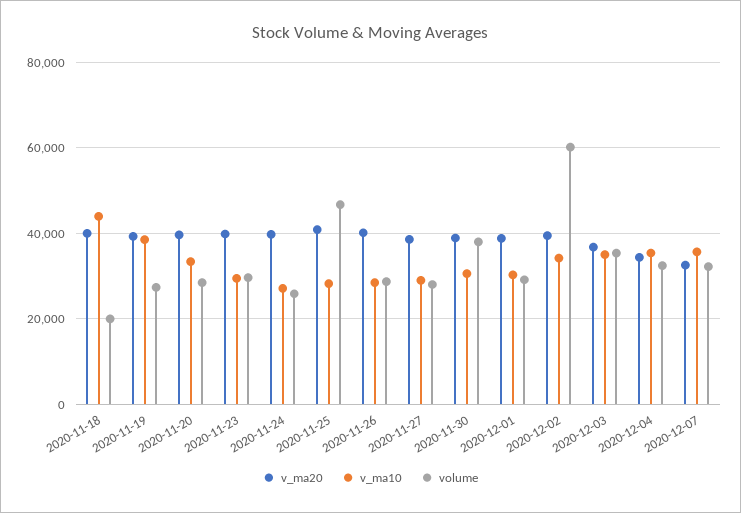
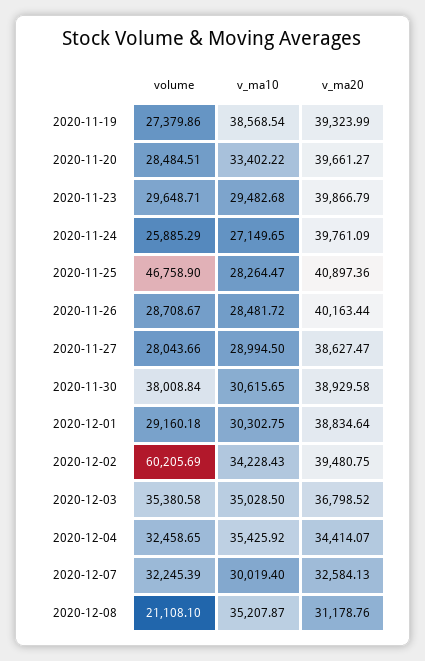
v_ma20, 2020-11-18: 40000 -> none
v_ma10, 2020-11-18: 44000 -> none
volume, 2020-11-18: 20000 -> none
v_ma10, 2020-12-07: 36000 -> 30019.4
volume, 2020-12-08: none -> 21108.1
v_ma10, 2020-12-08: none -> 35207.87
v_ma20, 2020-12-08: none -> 31178.76

